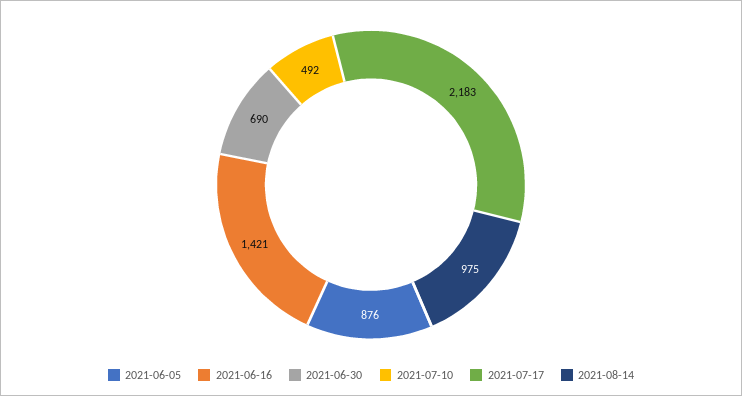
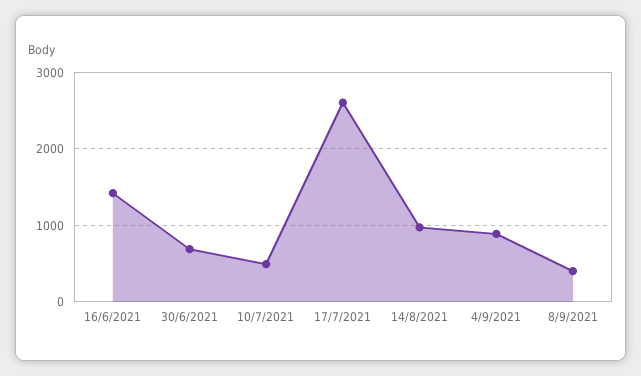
2021-06-05: 876 -> none
2021-07-17: 2183 -> 2600
4/9/2021: none -> 900
8/9/2021: none -> 400

